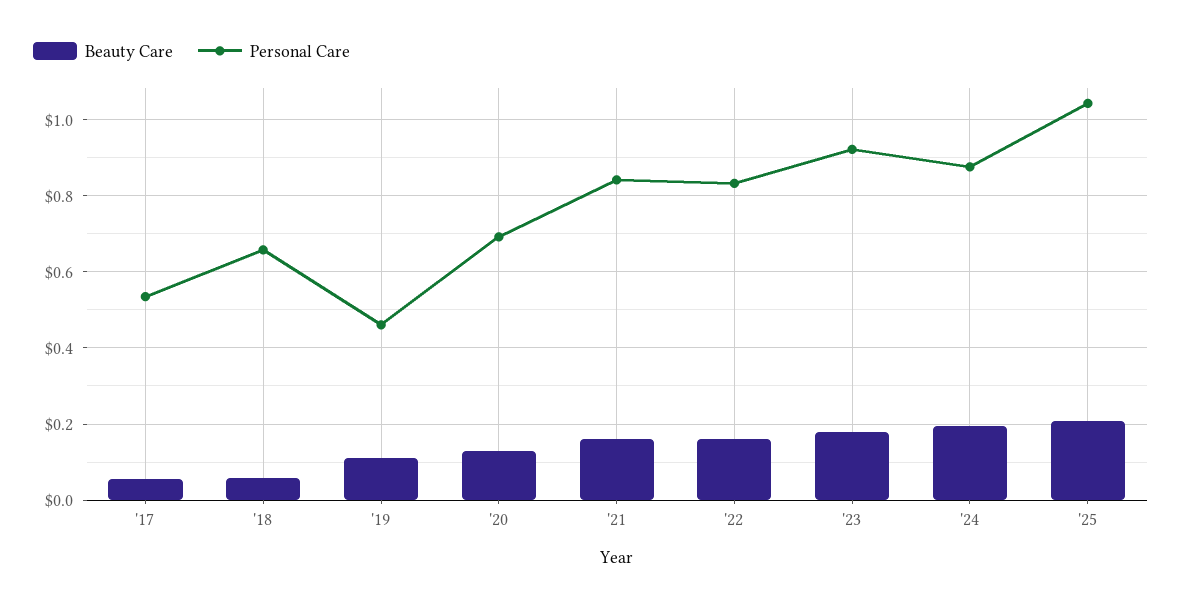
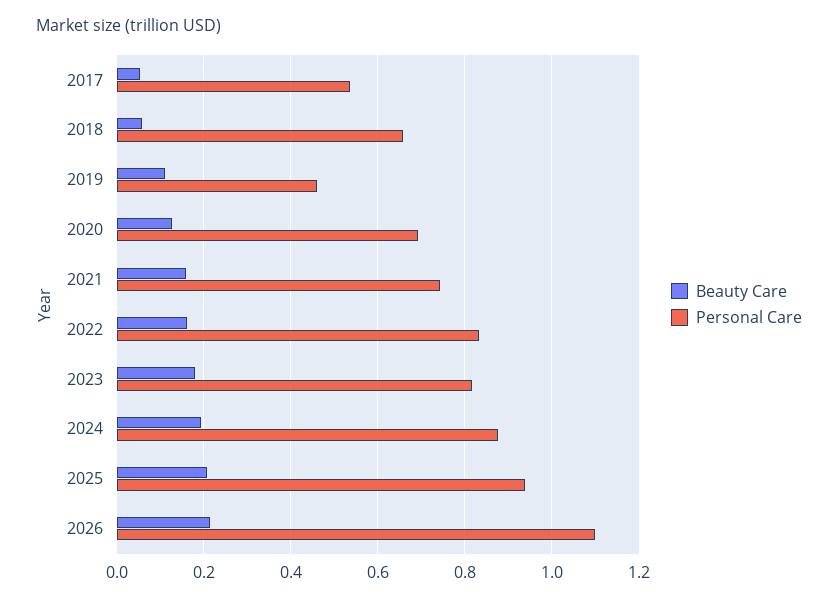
Personal Care, '21: 0.84 -> 0.74
Personal Care, '23: 0.92 -> 0.82
Personal Care, '25: 1.04 -> 0.94
Beauty Care, 2026: none -> 0.22
Personal Care, 2026: none -> 1.1

